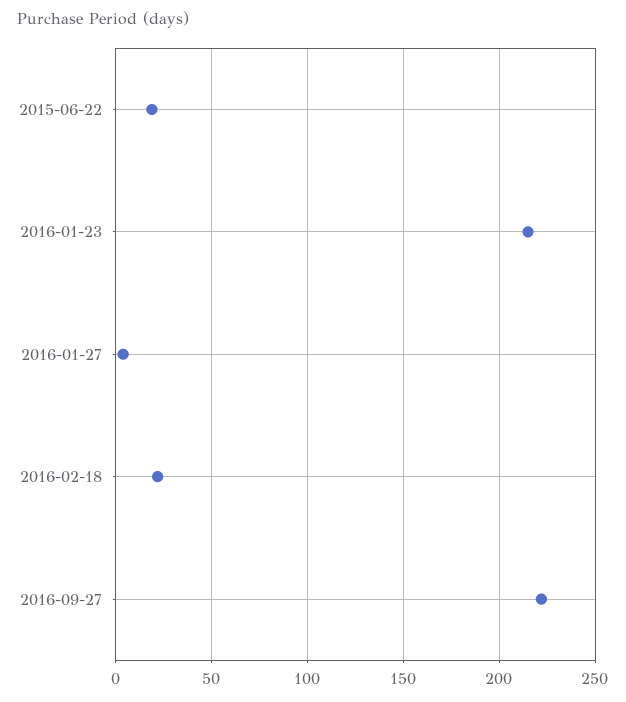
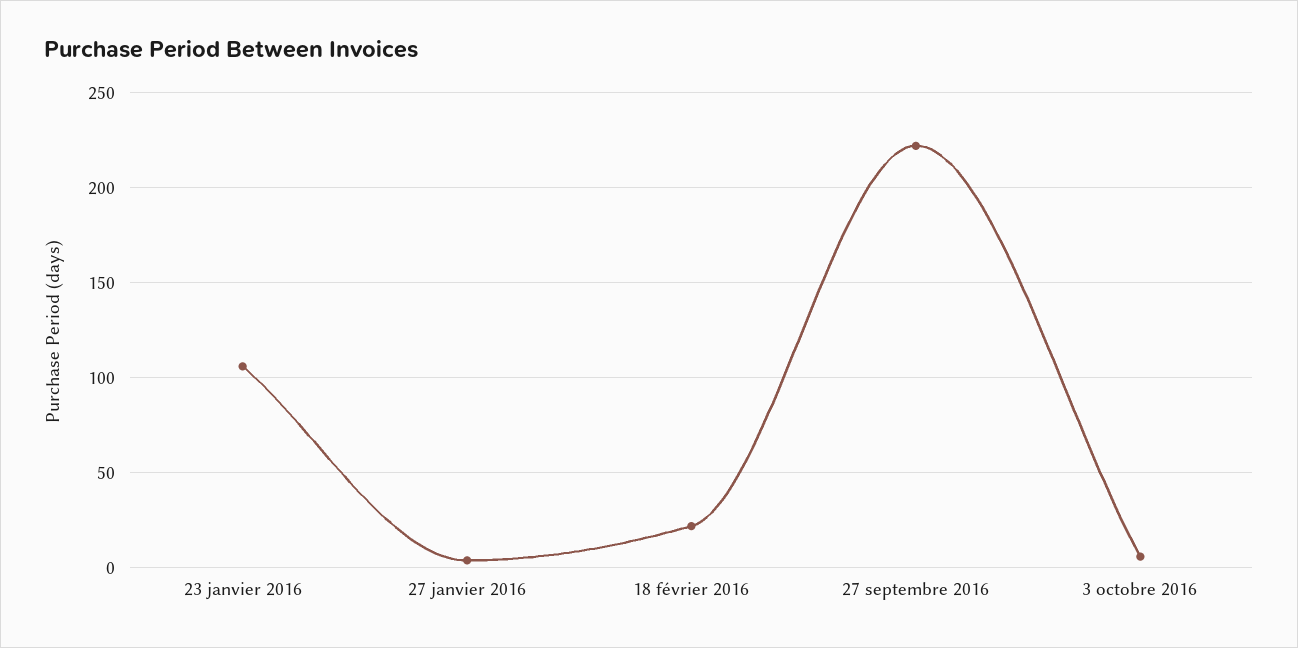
2015-06-22: 20 -> none
2016-01-23: 215 -> 105
3 octobre 2016: none -> 5

